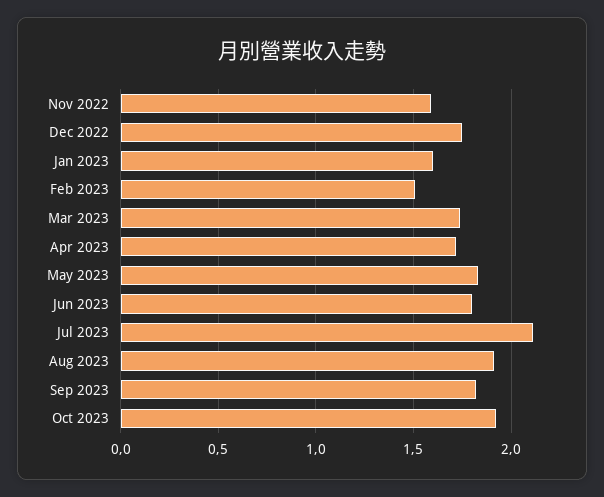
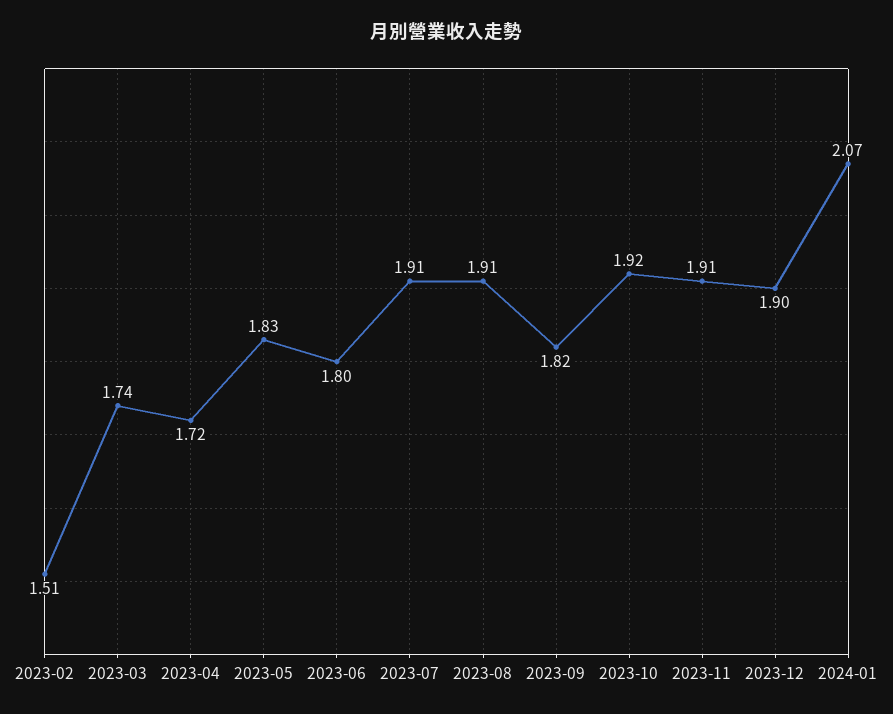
Nov 2022: 1.6 -> none
Dec 2022: 1.75 -> none
Jan 2023: 1.6 -> none
Jul 2023: 2.1 -> 1.91
2023-11: none -> 1.91
2023-12: none -> 1.9
2024-01: none -> 2.07

